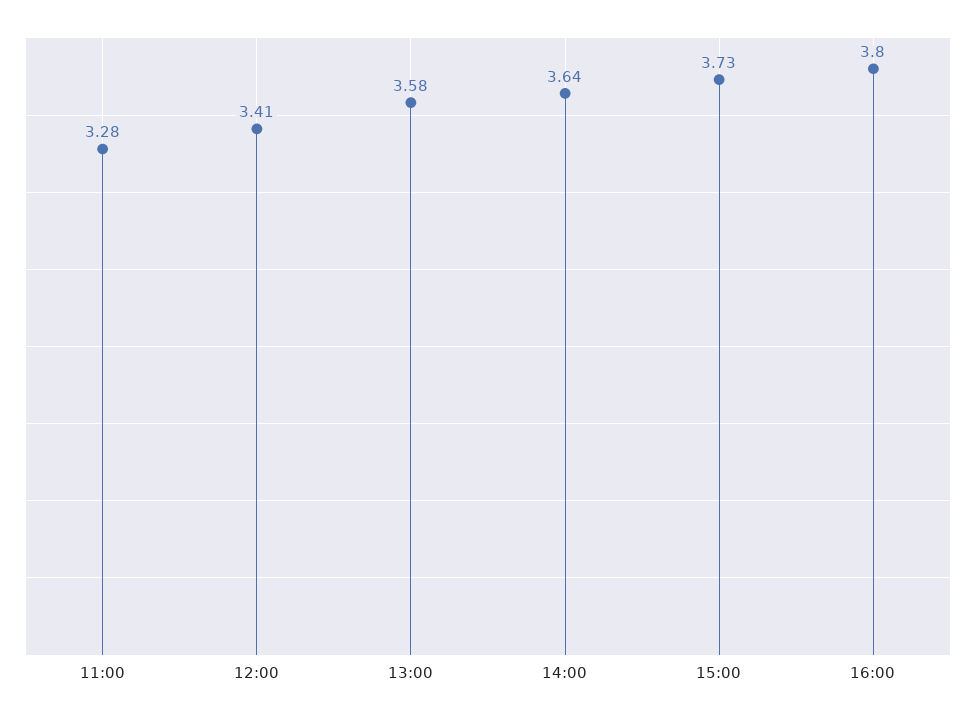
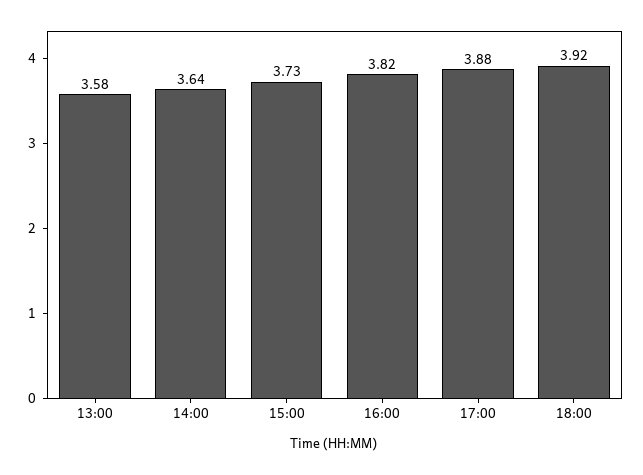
11:00: 3.28 -> none
12:00: 3.41 -> none
16:00: 3.8 -> 3.82
17:00: none -> 3.88
18:00: none -> 3.92

